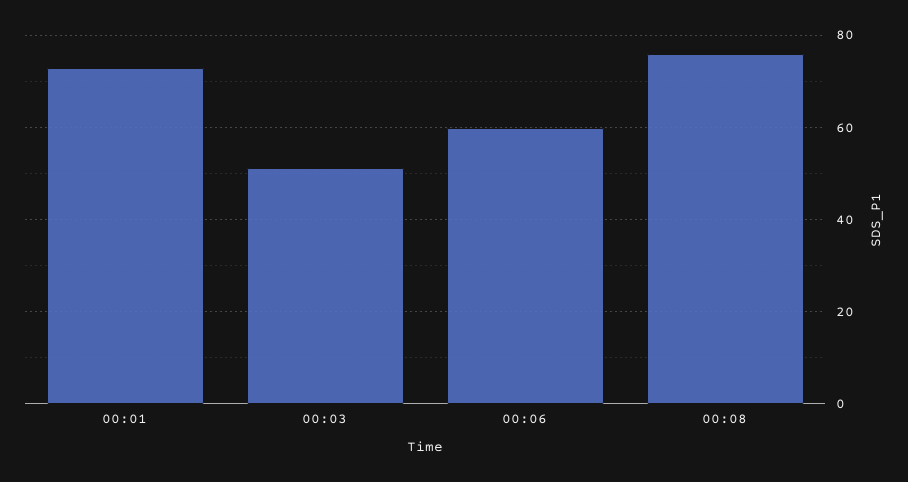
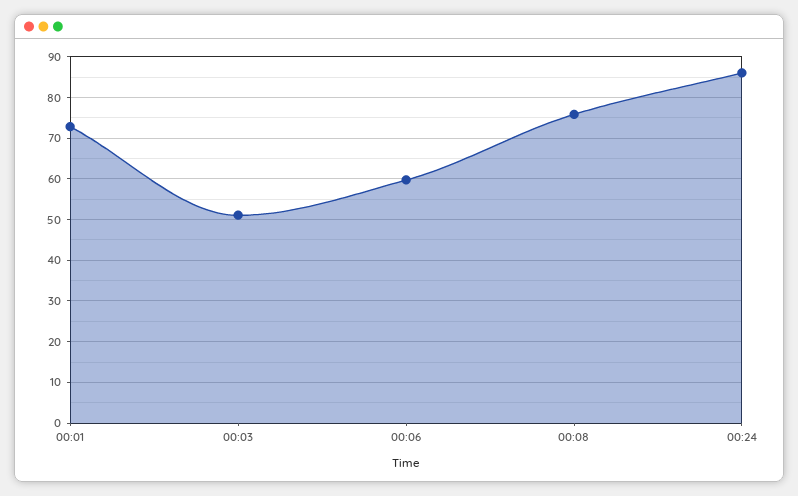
00:24: none -> 86

